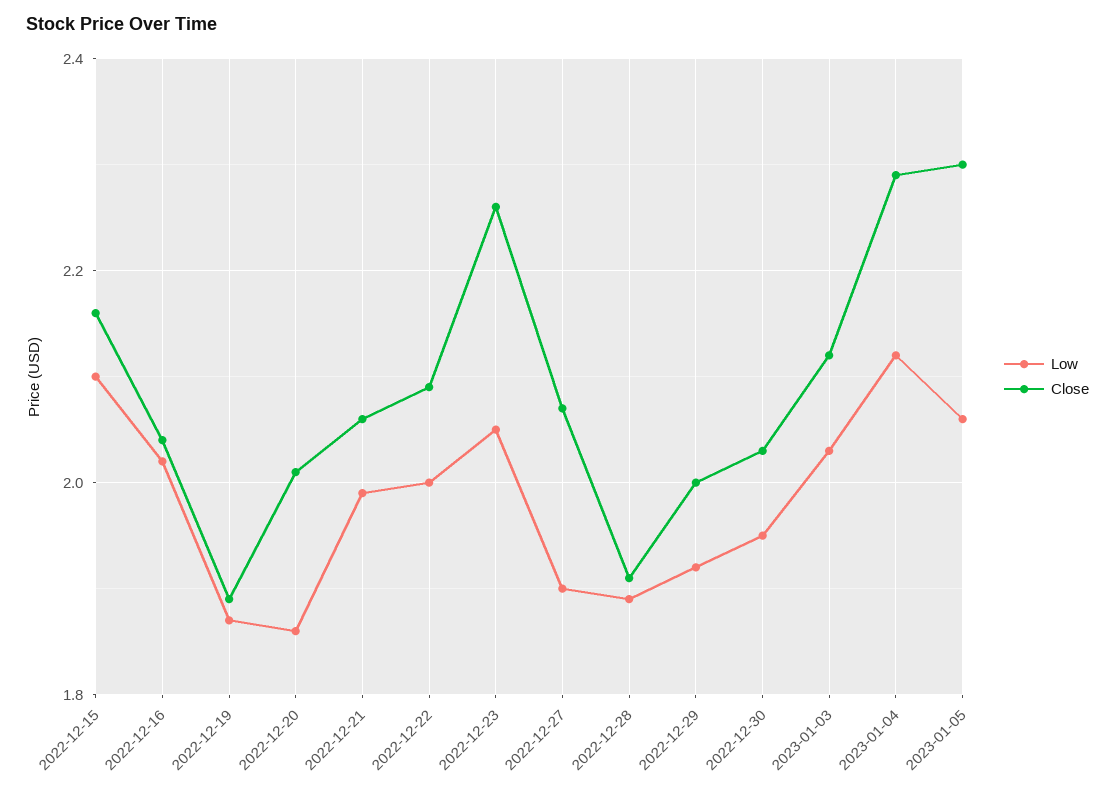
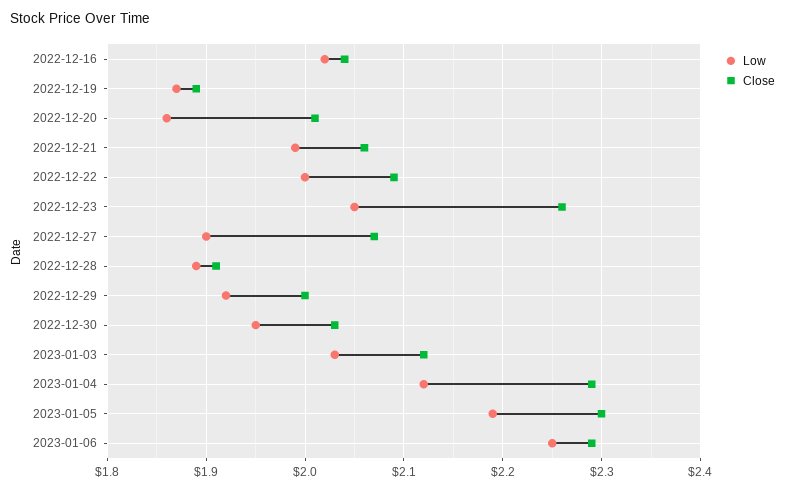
Low, 2022-12-15: 2.1 -> none
Close, 2022-12-15: 2.15 -> none
Low, 2023-01-05: 2.05 -> 2.19
Low, 2023-01-06: none -> 2.25
Close, 2023-01-06: none -> 2.29

